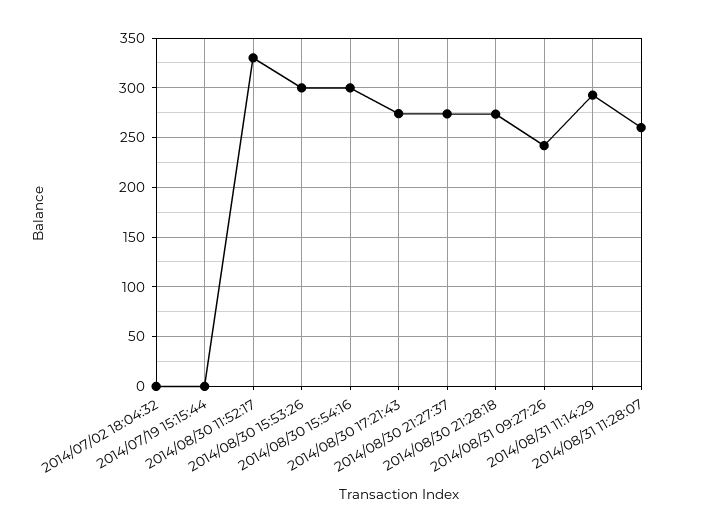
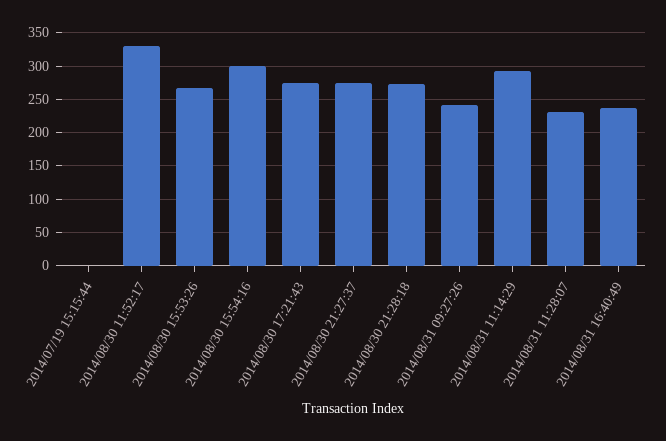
2014/07/02 18:04:32: 0 -> none
2014/08/30 15:53:26: 300 -> 270
2014/08/31 11:28:07: 260 -> 230
2014/08/31 16:40:49: none -> 240

